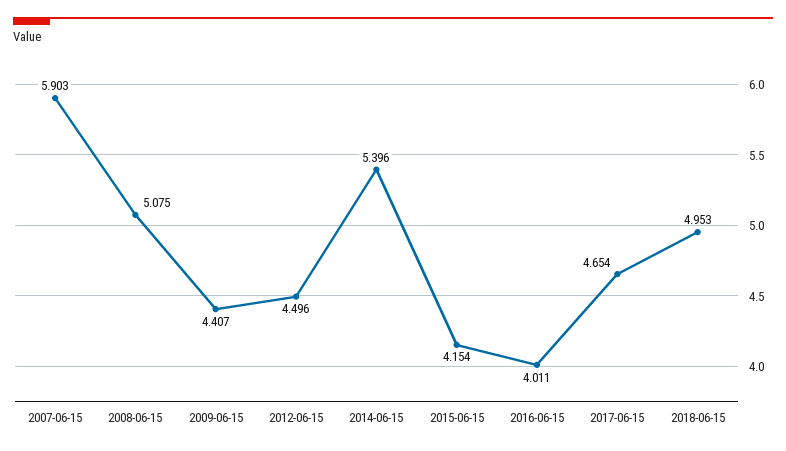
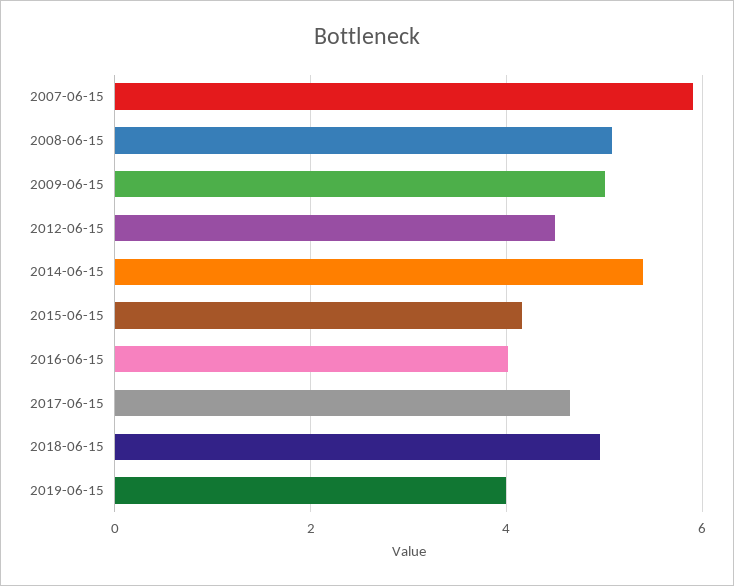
2009-06-15: 4.407 -> 5
2019-06-15: none -> 4

